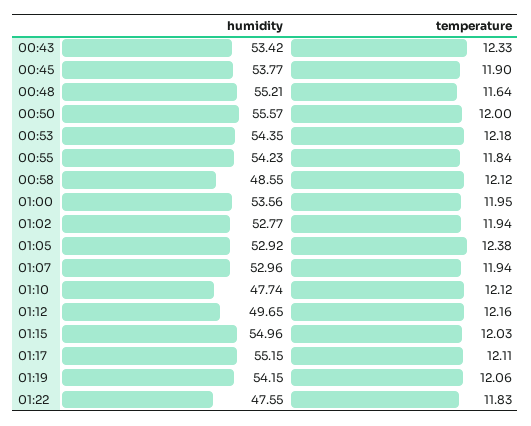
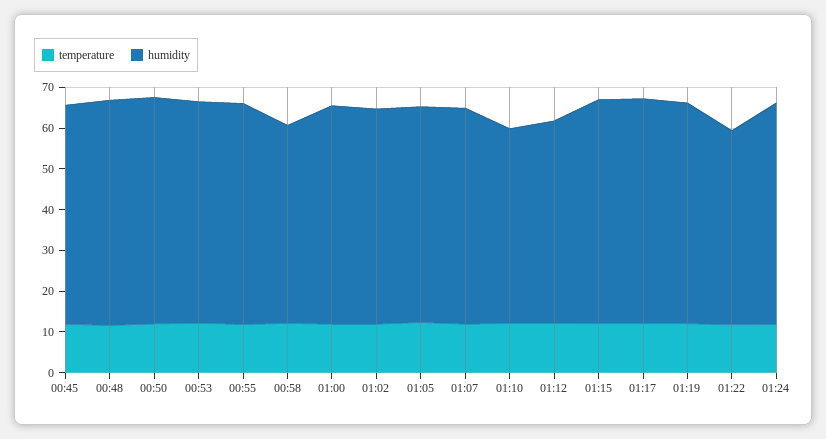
humidity, 00:43: 53.42 -> none
temperature, 00:43: 12.33 -> none
temperature, 01:24: none -> 12
humidity, 01:24: none -> 54

